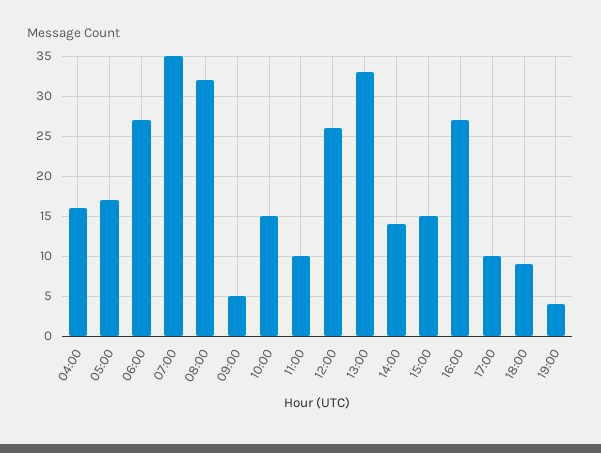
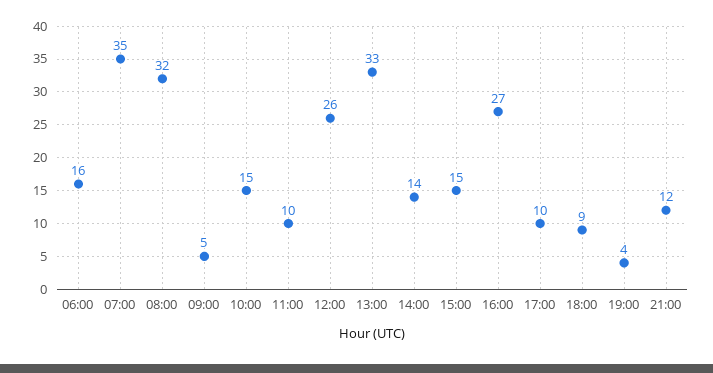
04:00: 16 -> none
05:00: 17 -> none
06:00: 27 -> 16
21:00: none -> 12

